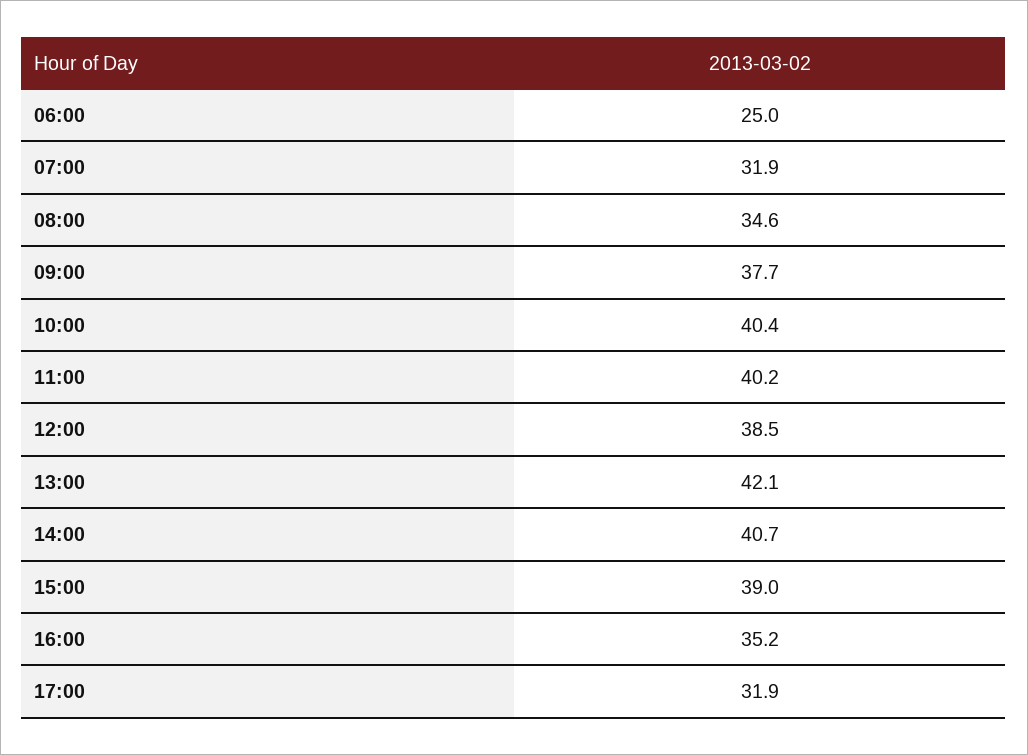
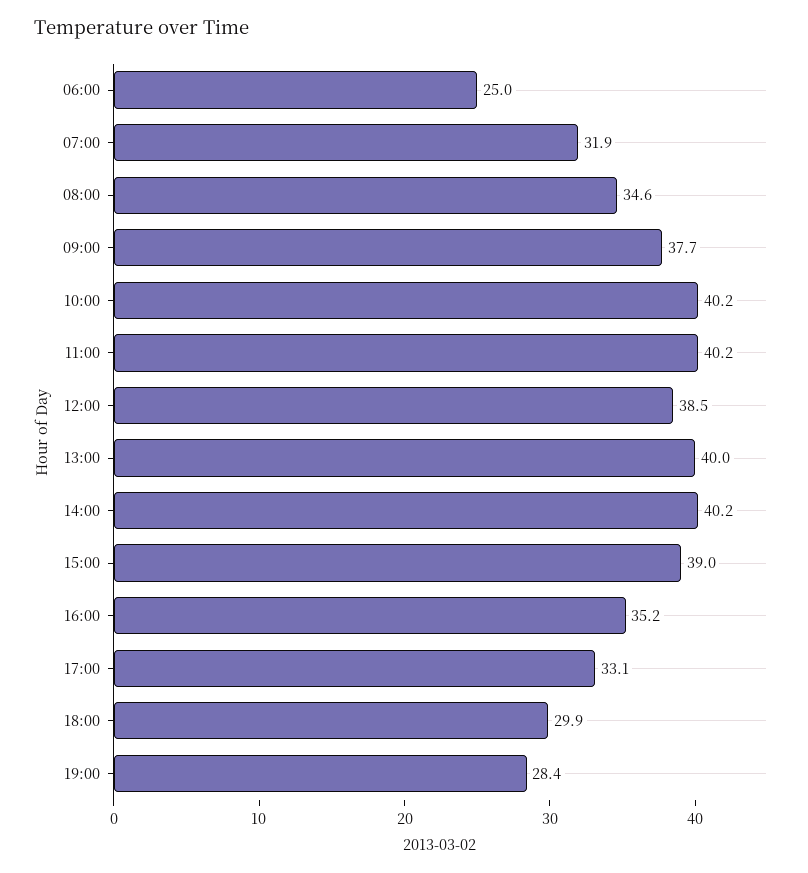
10:00: 40.4 -> 40.2
13:00: 42.1 -> 40
14:00: 40.7 -> 40.2
17:00: 31.9 -> 33.1
18:00: none -> 29.9
19:00: none -> 28.4

